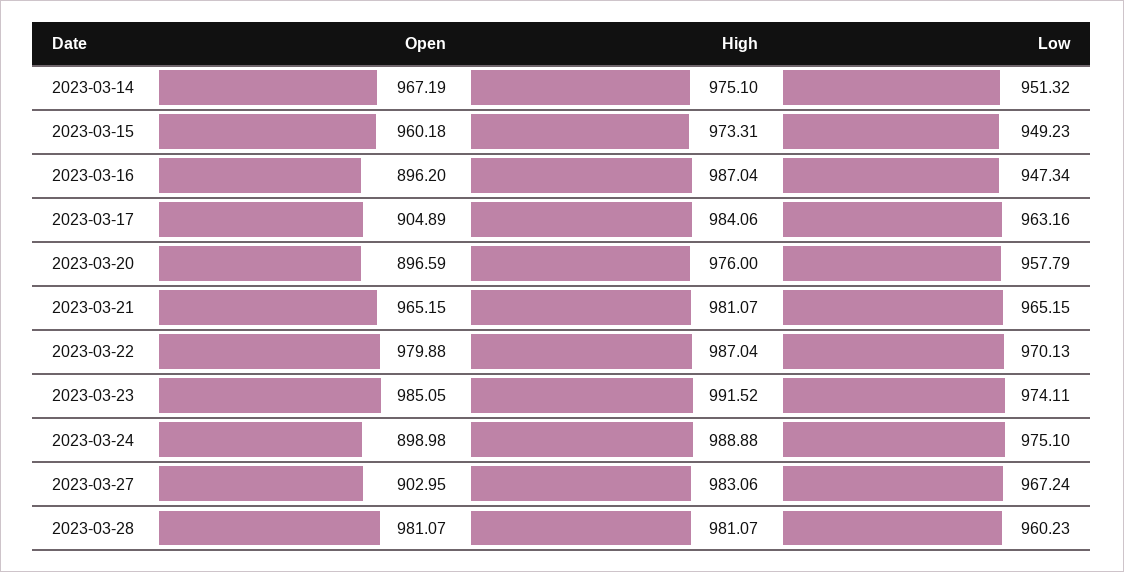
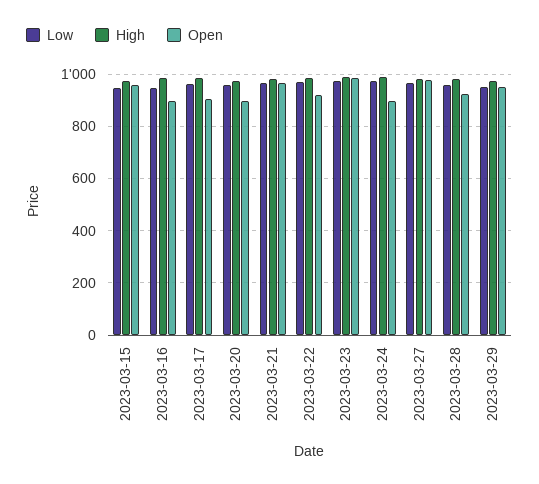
Open, 2023-03-14: 967.19 -> none
High, 2023-03-14: 975.1 -> none
Low, 2023-03-14: 951.32 -> none
Open, 2023-03-22: 979.88 -> 925
Open, 2023-03-27: 902.95 -> 975
Open, 2023-03-28: 981.07 -> 925
Low, 2023-03-29: none -> 950
High, 2023-03-29: none -> 975
Open, 2023-03-29: none -> 950

